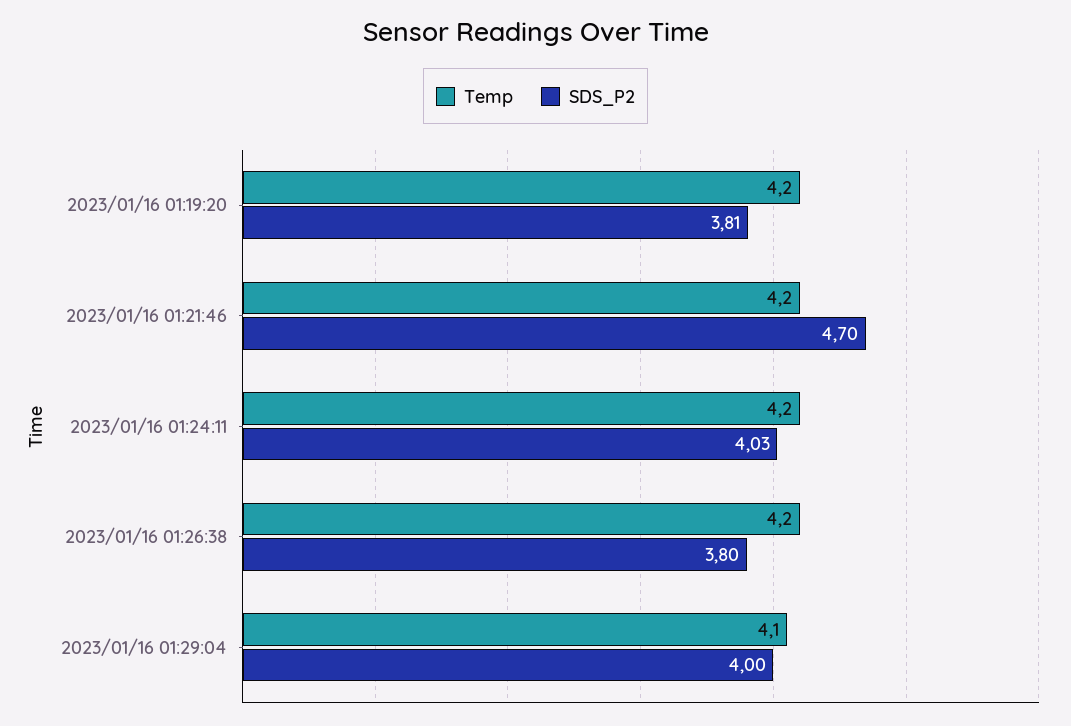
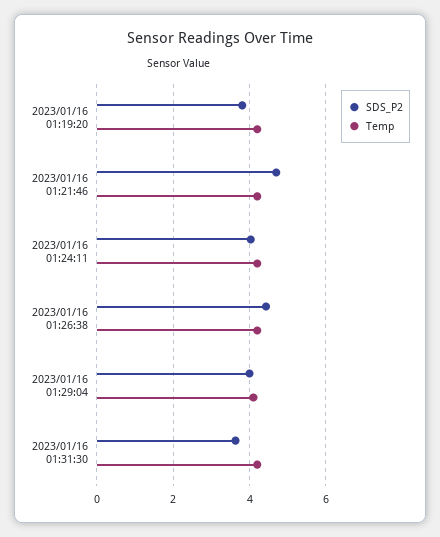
SDS_P2, 2023/01/16 01:26:38: 3.8 -> 4.4
SDS_P2, 2023/01/16 01:31:30: none -> 3.6
Temp, 2023/01/16 01:31:30: none -> 4.2

